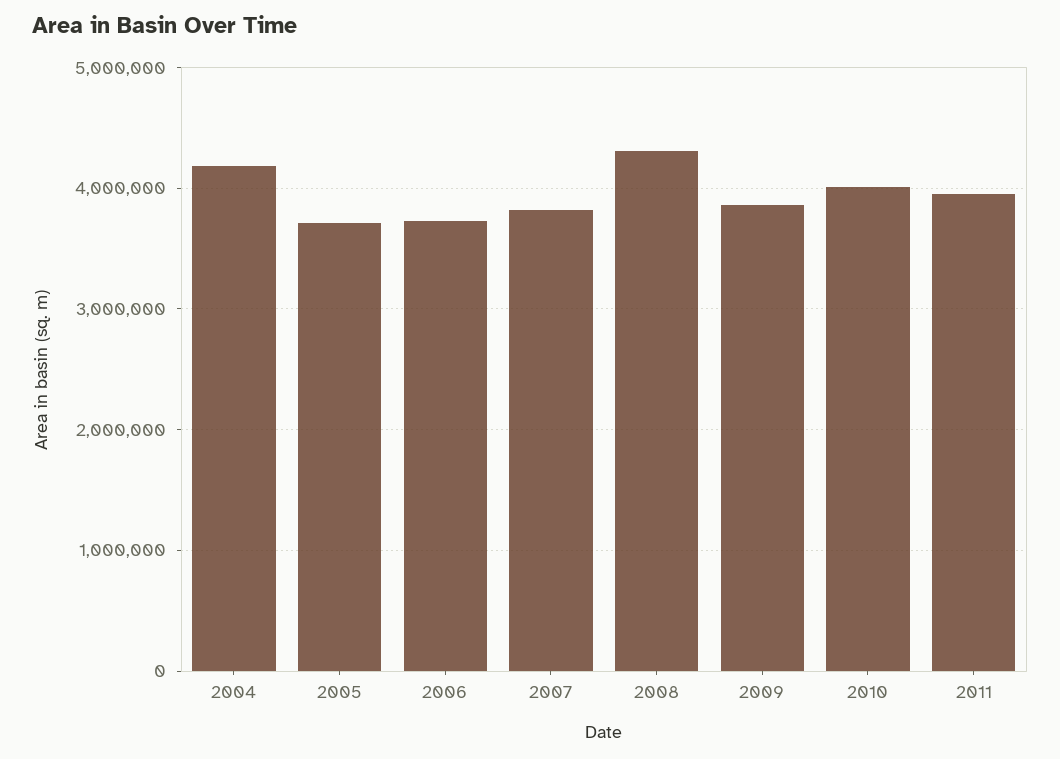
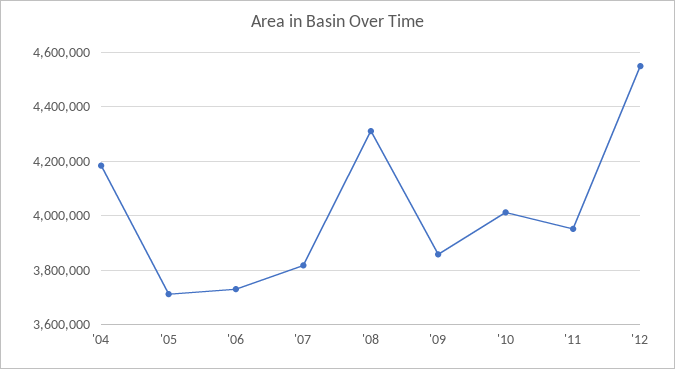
'12: none -> 4550000

